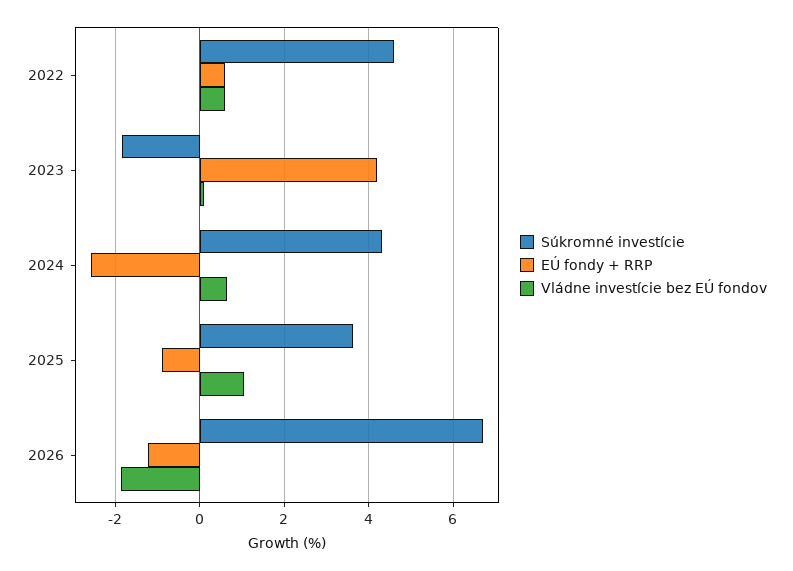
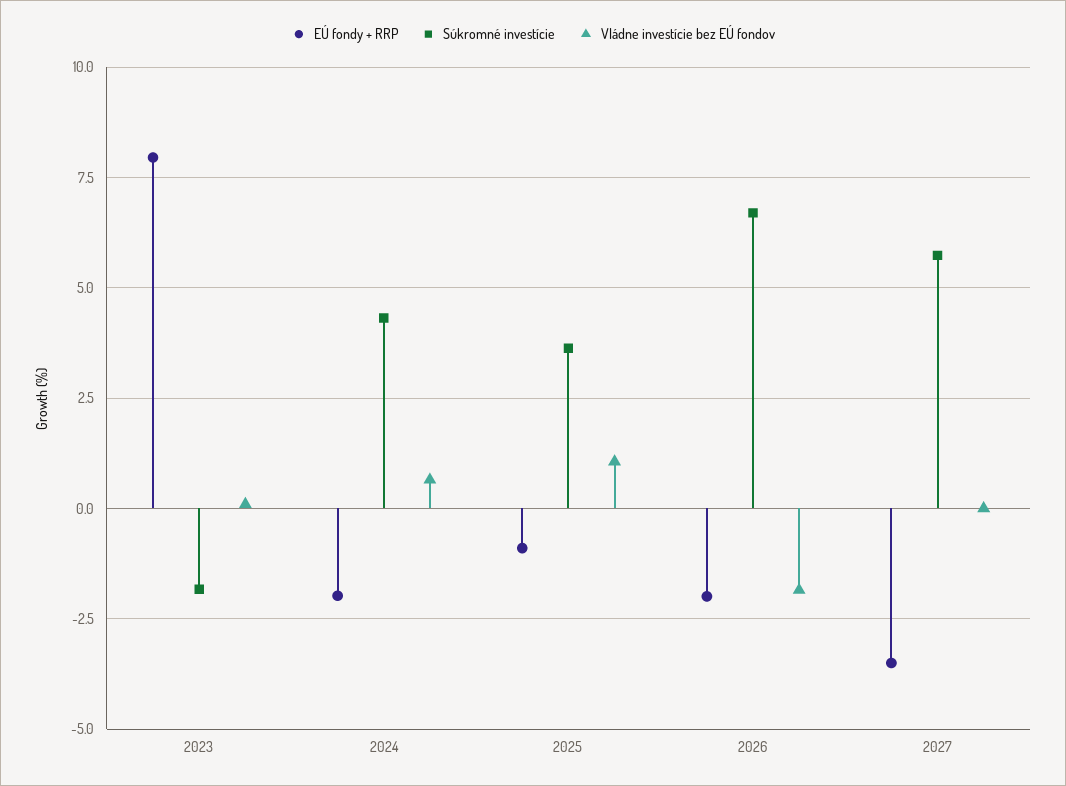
Súkromné investície, 2022: 4.6 -> none
EÚ fondy + RRP, 2022: 0.6 -> none
Vládne investície bez EÚ fondov, 2022: 0.6 -> none
EÚ fondy + RRP, 2023: 4.2 -> 8
EÚ fondy + RRP, 2024: -2.6 -> -2
EÚ fondy + RRP, 2026: -1.2 -> -2
EÚ fondy + RRP, 2027: none -> -3.5
Súkromné investície, 2027: none -> 5.75
Vládne investície bez EÚ fondov, 2027: none -> 0

